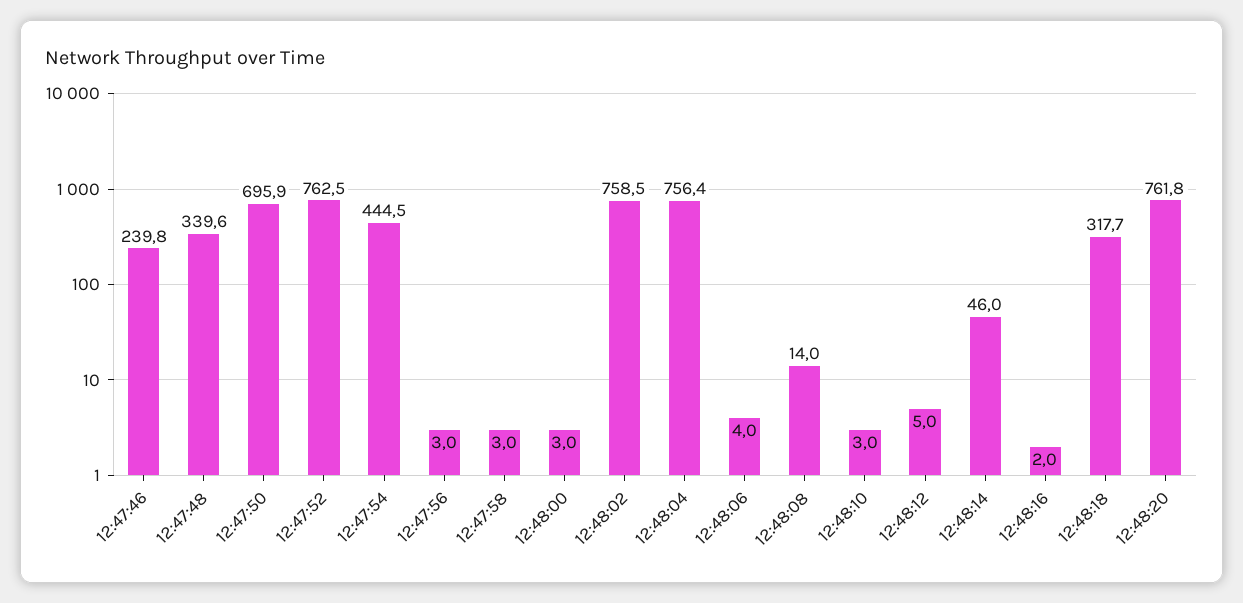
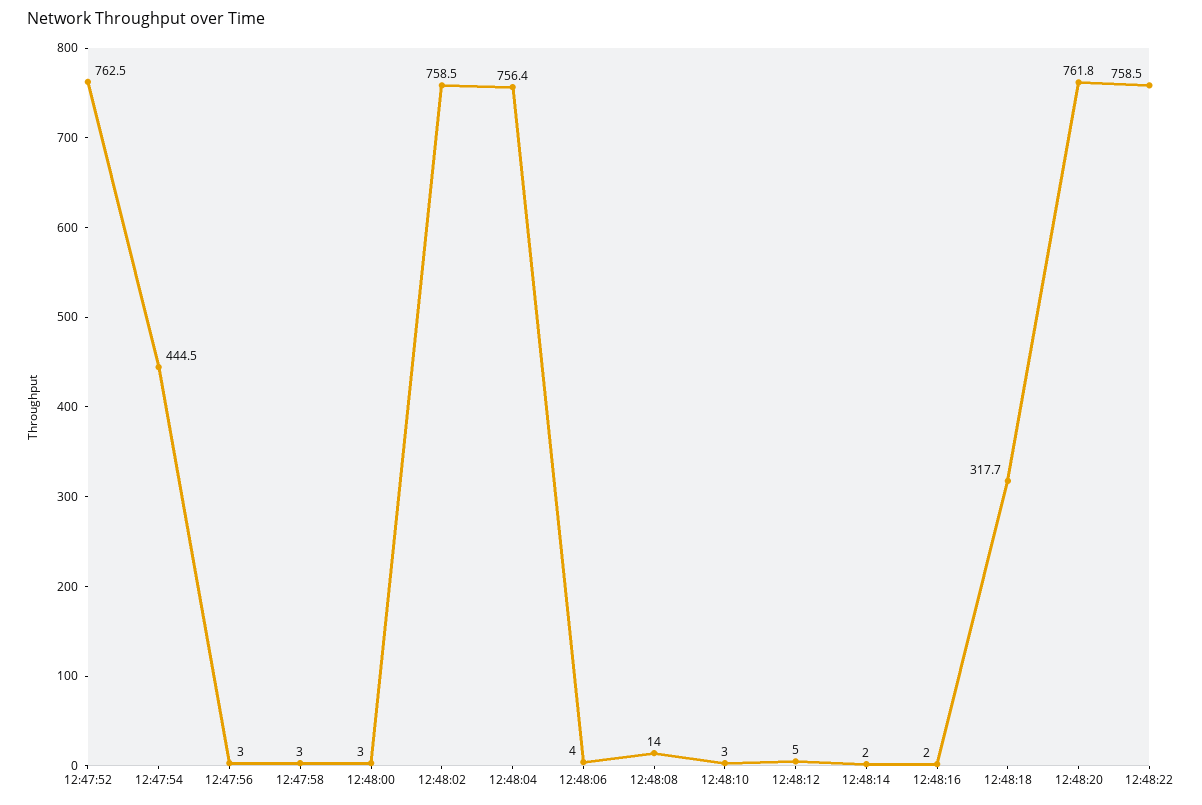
12:47:46: 239.8 -> none
12:47:48: 339.6 -> none
12:47:50: 695.9 -> none
12:48:14: 46 -> 2
12:48:22: none -> 758.5

